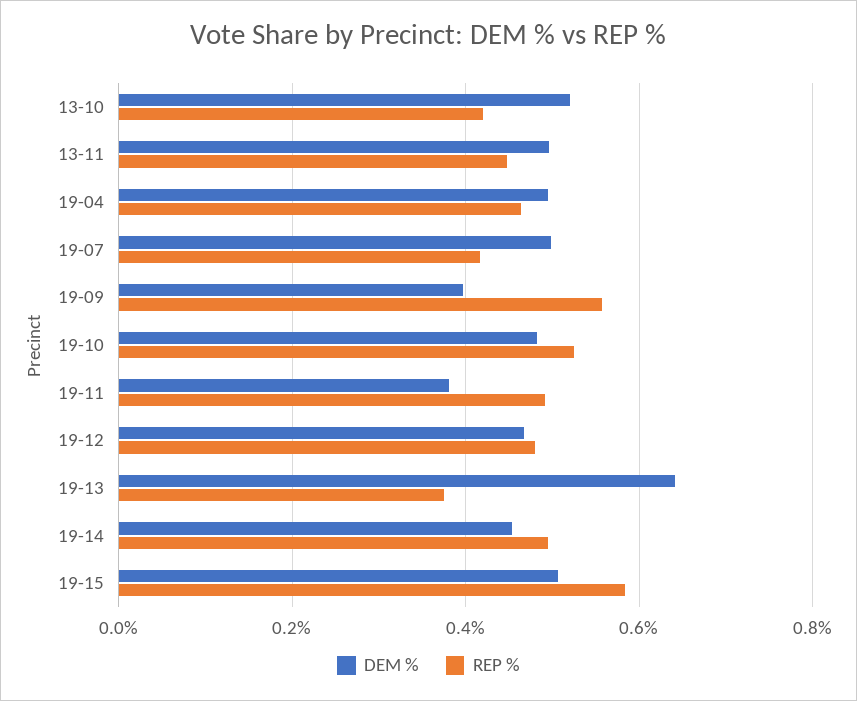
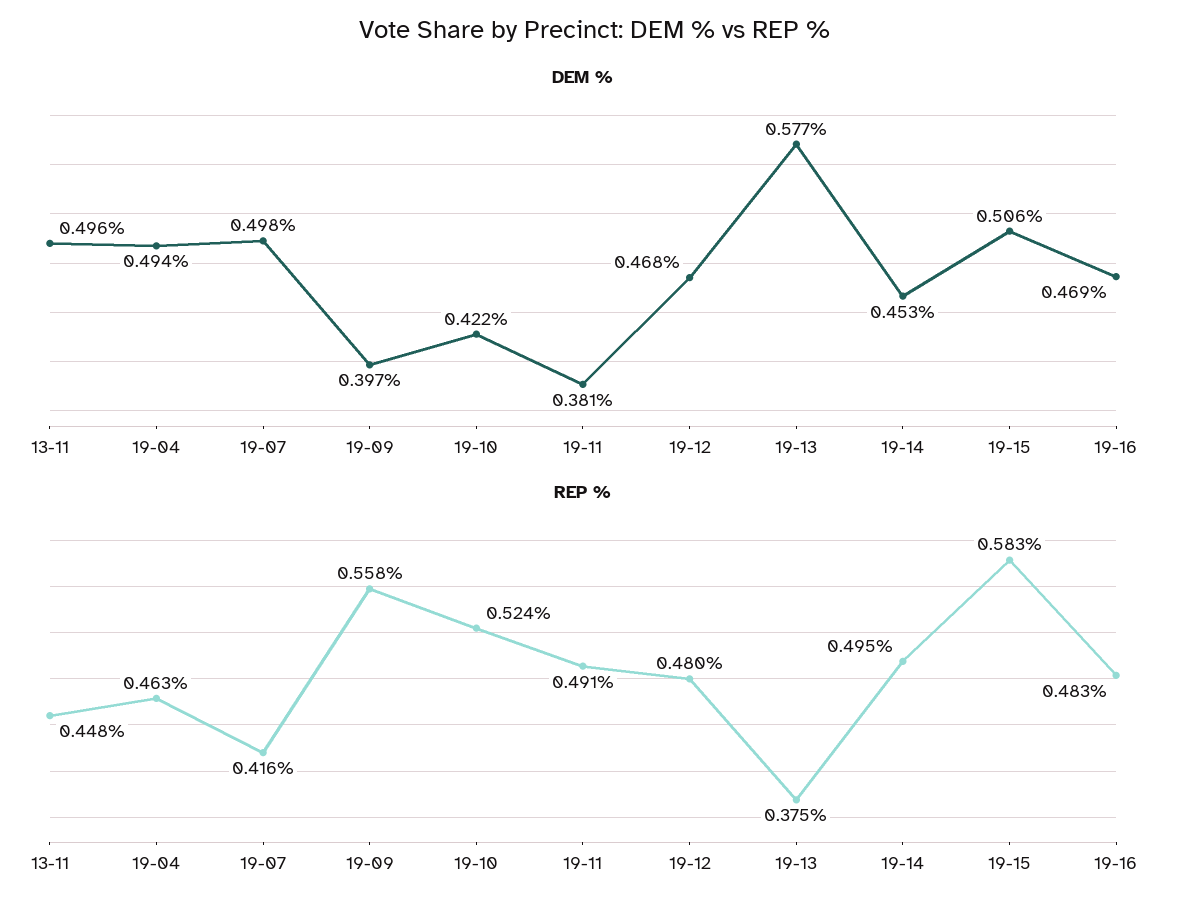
DEM %, 13-10: 0.52 -> none
REP %, 13-10: 0.42 -> none
DEM %, 19-10: 0.48 -> 0.422
DEM %, 19-13: 0.64 -> 0.577
DEM %, 19-16: none -> 0.469
REP %, 19-16: none -> 0.483

